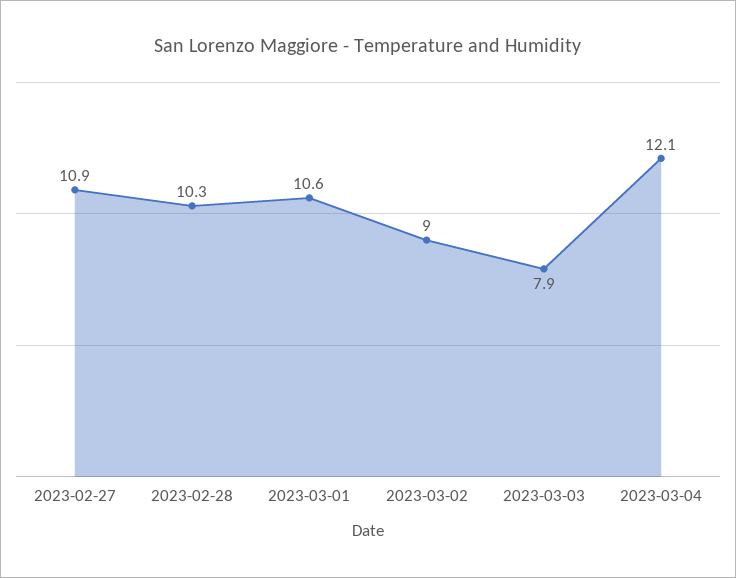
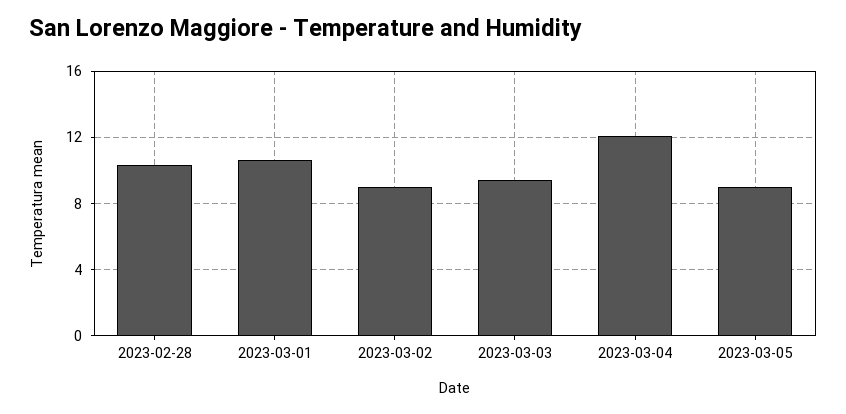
2023-02-27: 10.9 -> none
2023-03-03: 7.9 -> 9.5
2023-03-05: none -> 9

